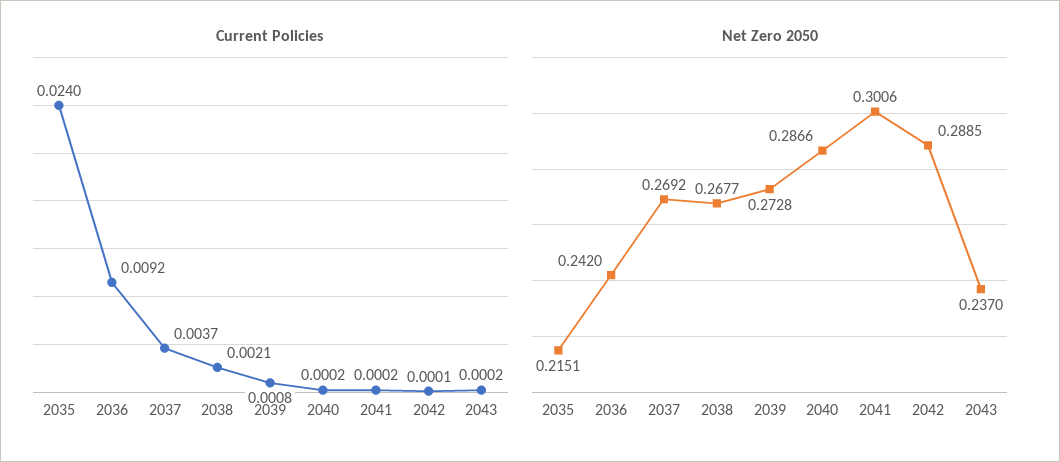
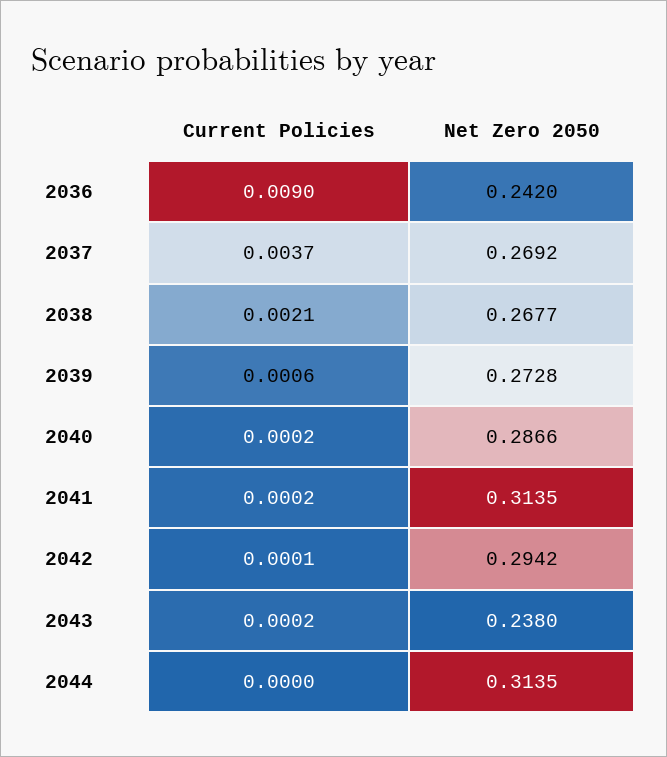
Current Policies, 2035: 0.024 -> none
Current Policies, 2036: 0.0092 -> 0.009
Current Policies, 2039: 0.0008 -> 0.0006
Net Zero 2050, 2035: 0.2151 -> none
Net Zero 2050, 2041: 0.3006 -> 0.3135
Net Zero 2050, 2042: 0.2885 -> 0.2942
Net Zero 2050, 2043: 0.237 -> 0.238
Current Policies, 2044: none -> 0
Net Zero 2050, 2044: none -> 0.3135

